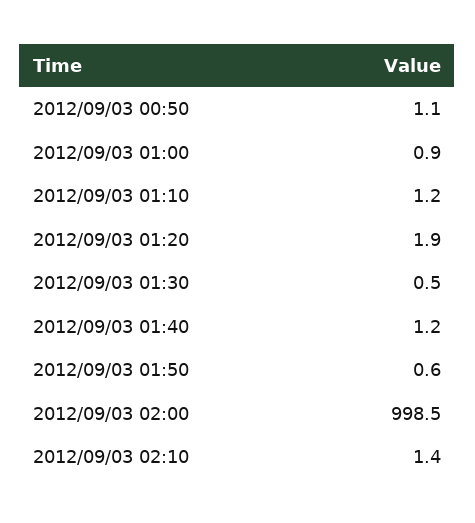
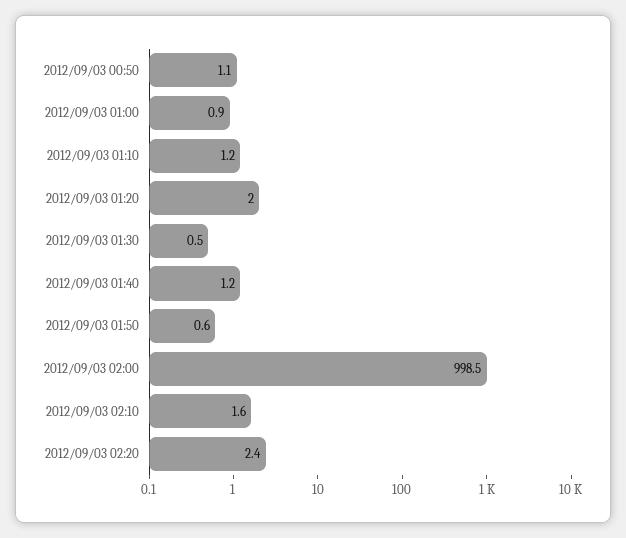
2012/09/03 01:20: 1.9 -> 2
2012/09/03 02:10: 1.4 -> 1.6
2012/09/03 02:20: none -> 2.4

